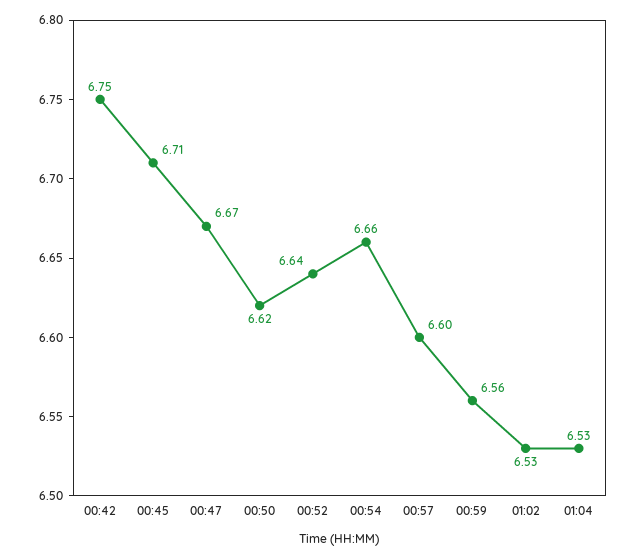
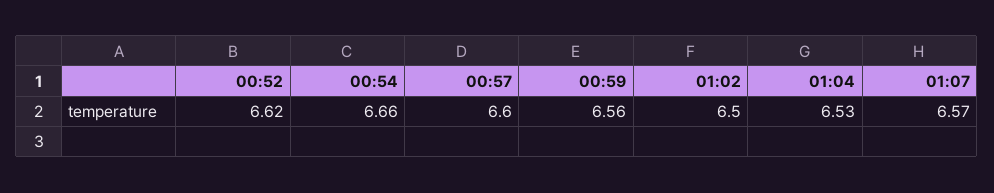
00:42: 6.75 -> none
00:45: 6.71 -> none
00:47: 6.67 -> none
00:50: 6.62 -> none
00:52: 6.64 -> 6.62
01:02: 6.53 -> 6.5
01:07: none -> 6.57

